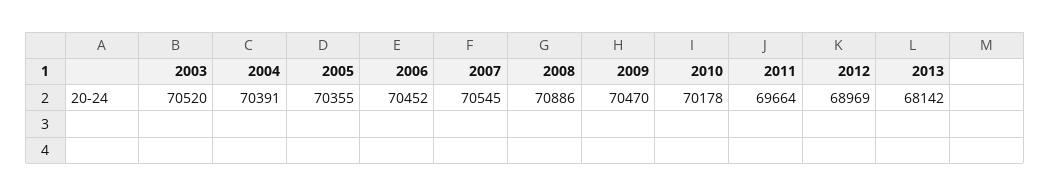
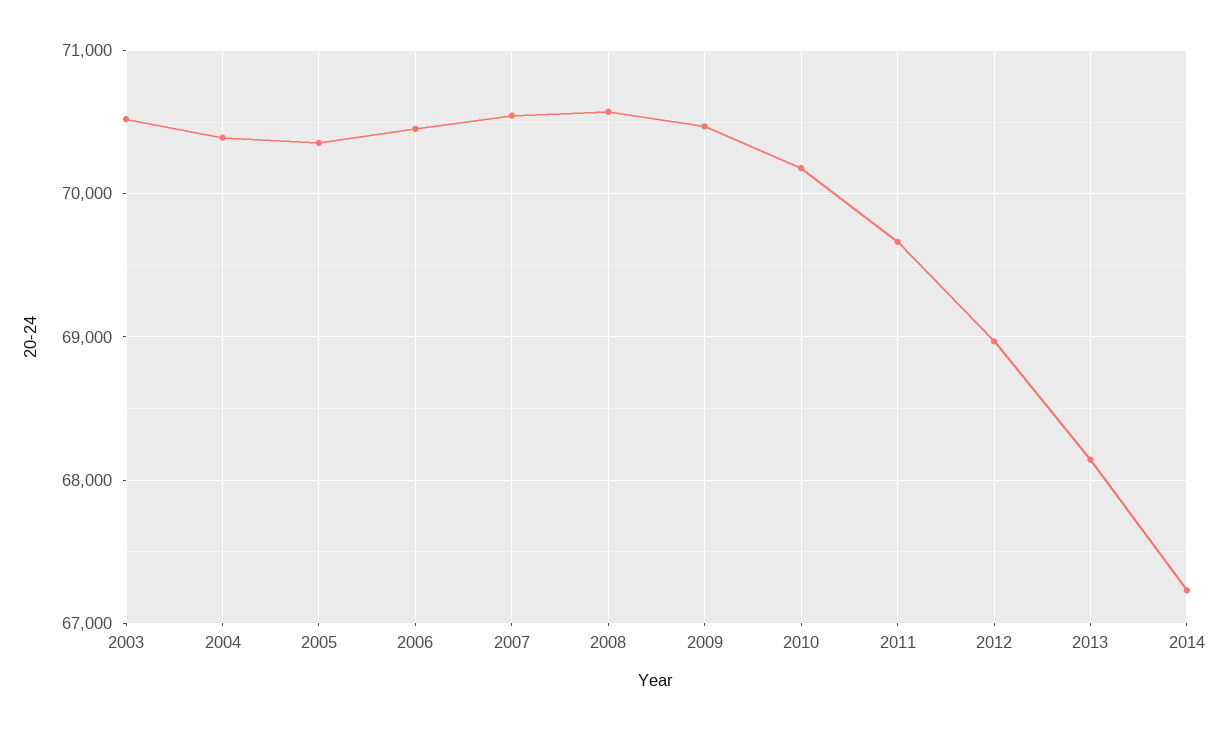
2008: 70886 -> 70600
2014: none -> 67200

